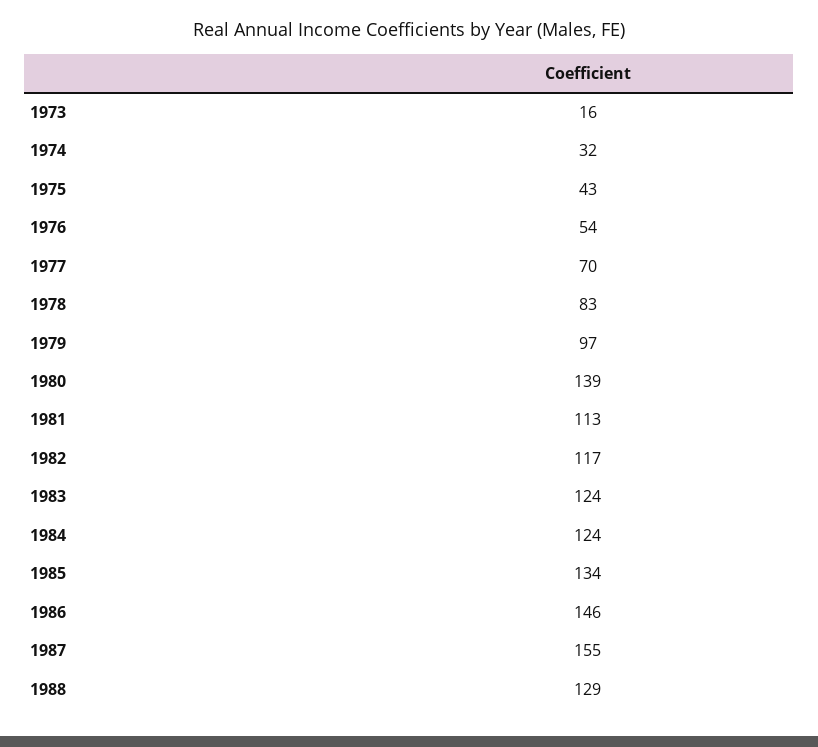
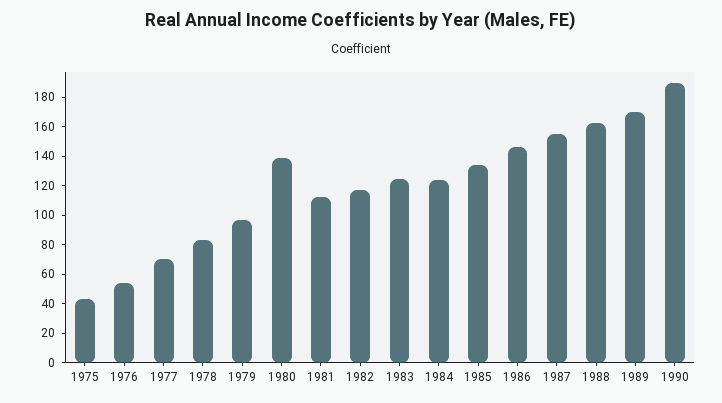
1973: 16 -> none
1974: 32 -> none
1988: 129 -> 160
1989: none -> 170
1990: none -> 190

